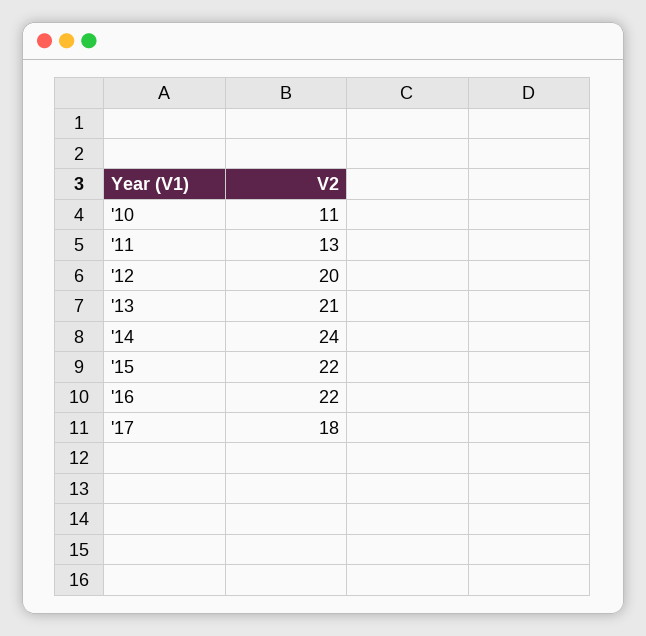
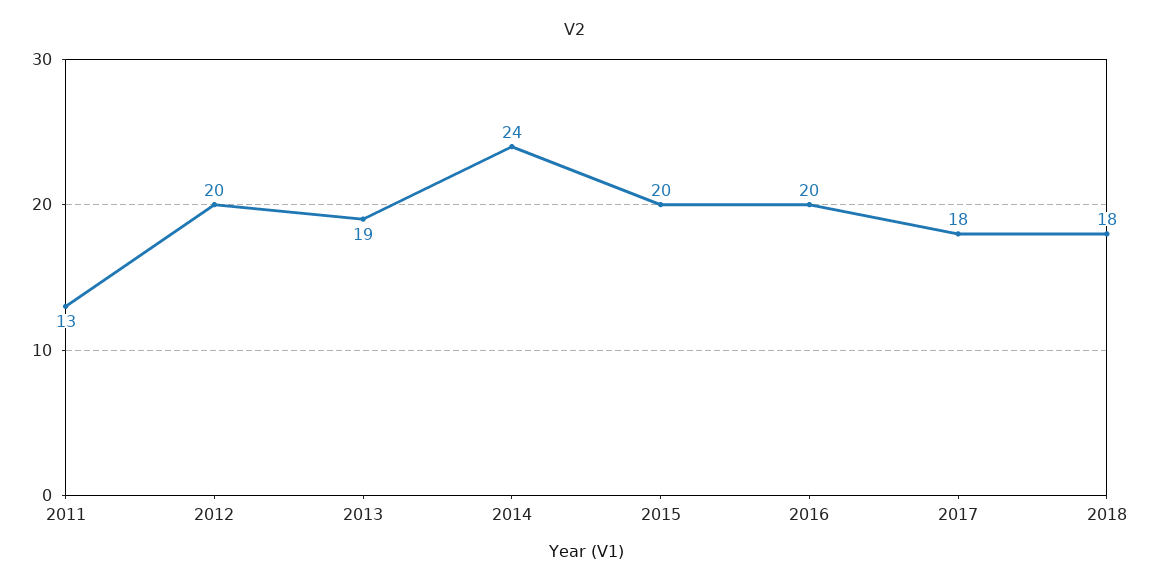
'10: 11 -> none
'13: 21 -> 19
'15: 22 -> 20
'16: 22 -> 20
2018: none -> 18

